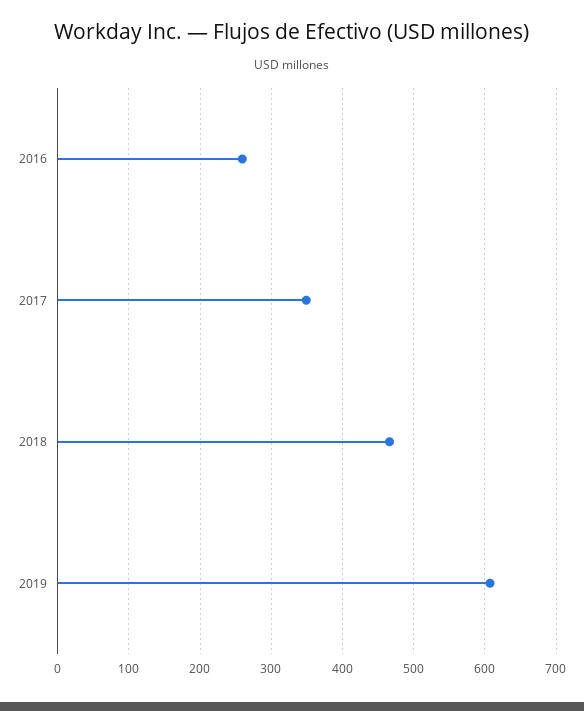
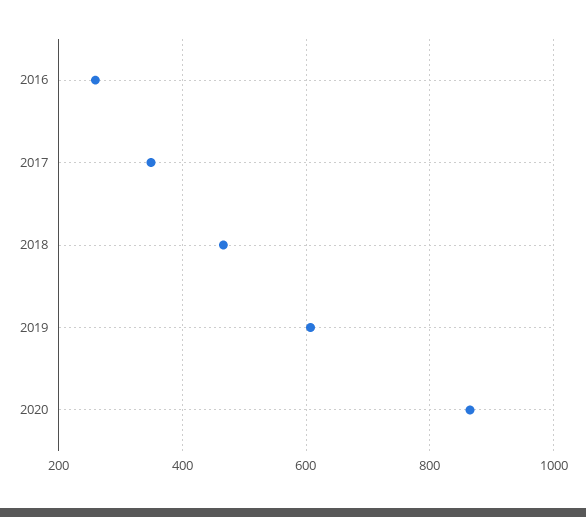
2020: none -> 860

